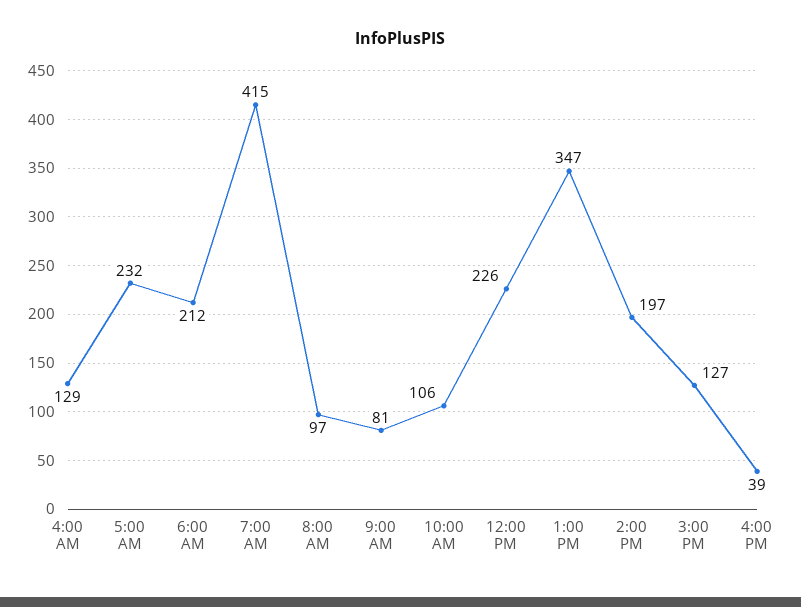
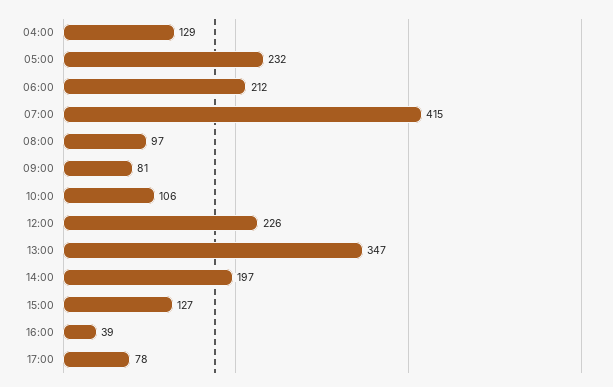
17:00: none -> 78

